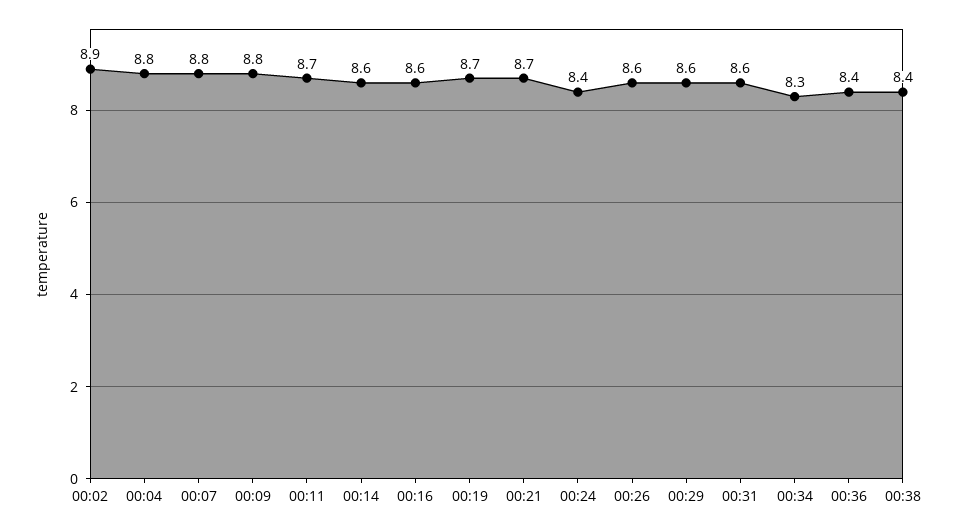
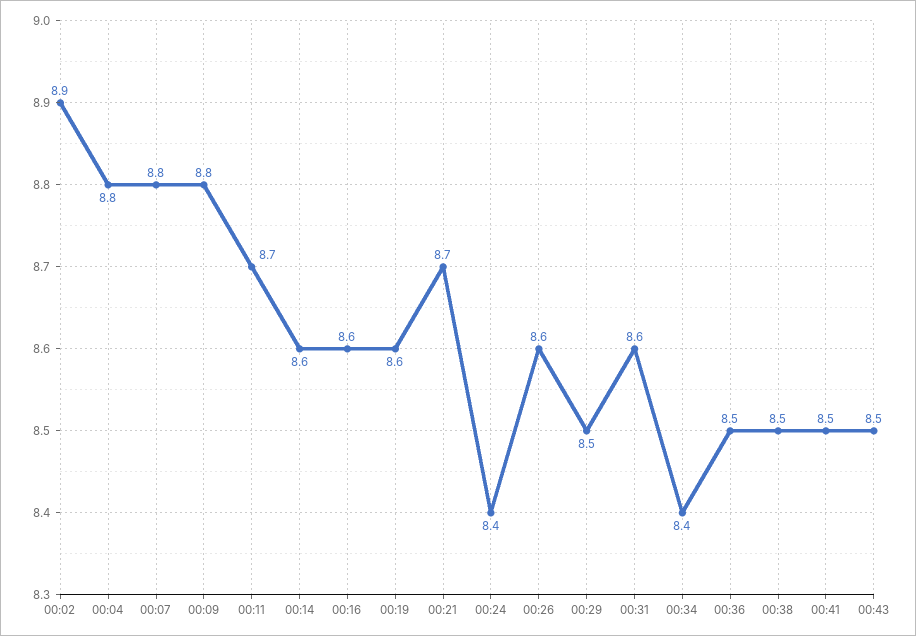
00:19: 8.7 -> 8.6
00:29: 8.6 -> 8.5
00:34: 8.3 -> 8.4
00:36: 8.4 -> 8.5
00:38: 8.4 -> 8.5
00:41: none -> 8.5
00:43: none -> 8.5

